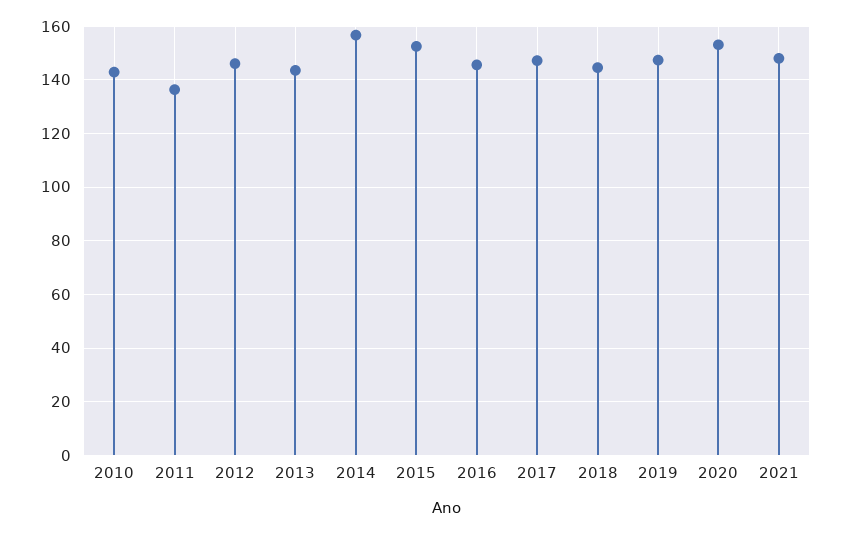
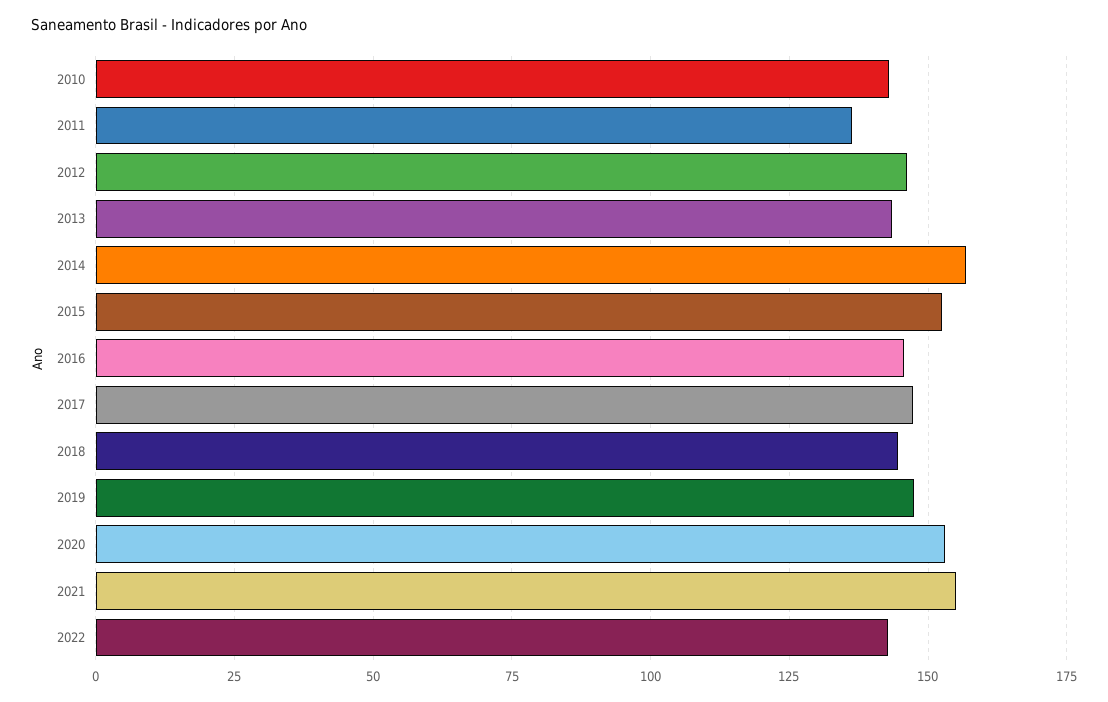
2021: 147.5 -> 155
2022: none -> 142.5

